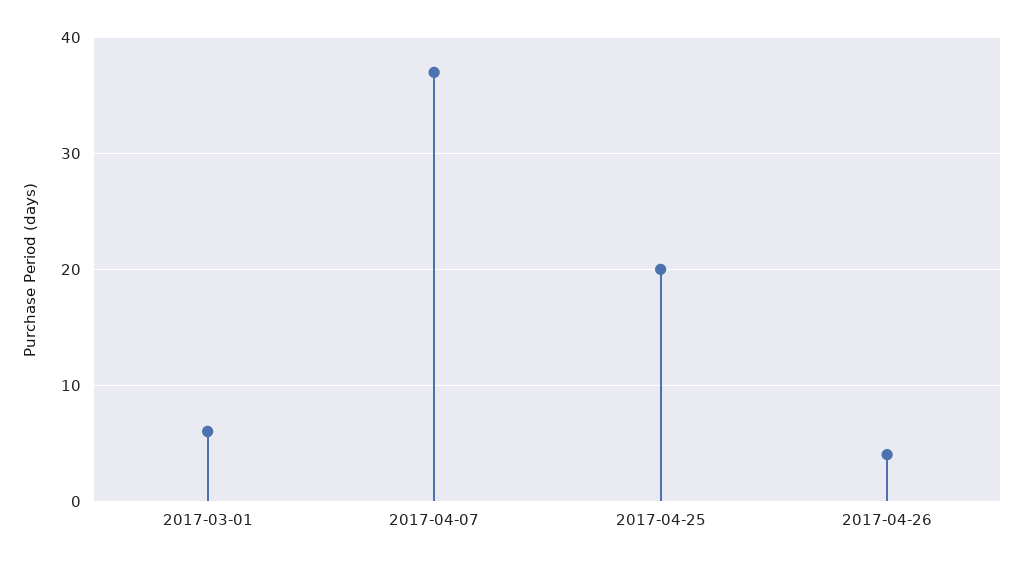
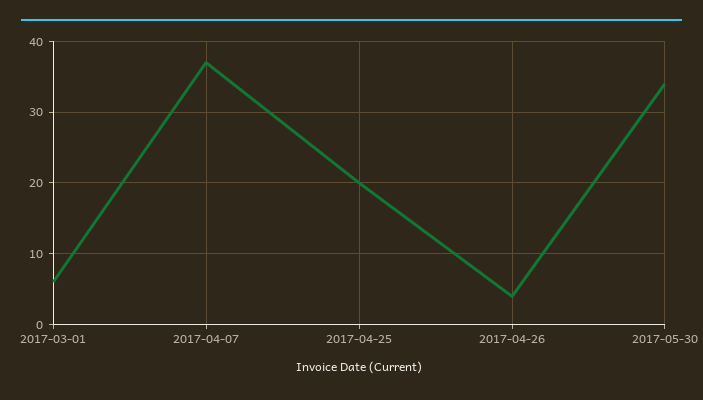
2017-05-30: none -> 34

